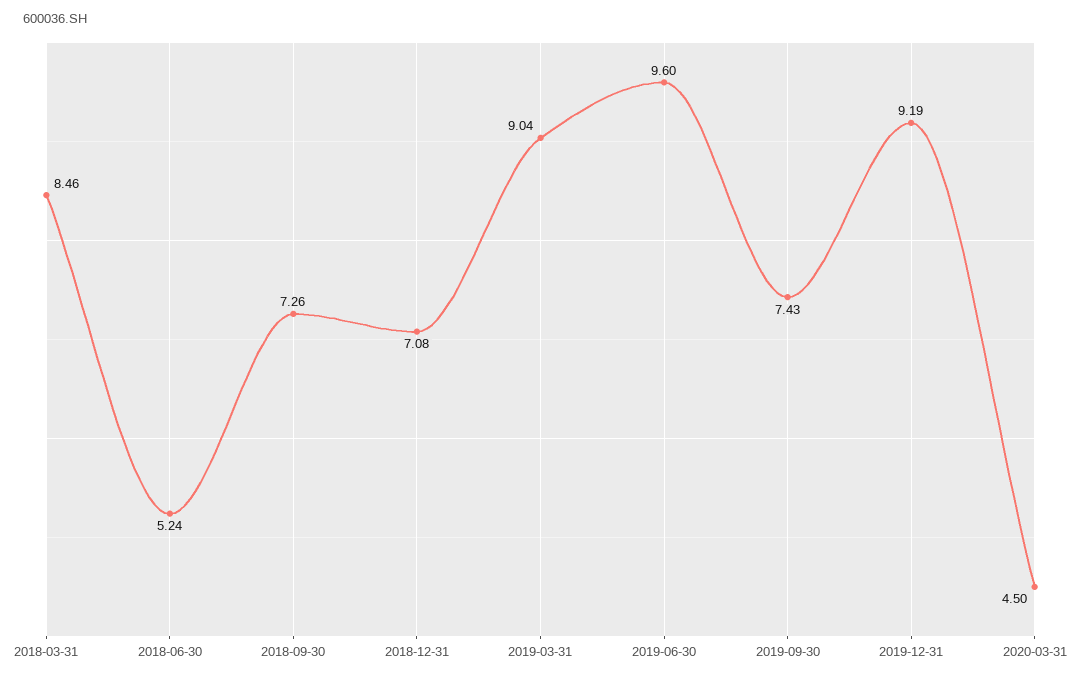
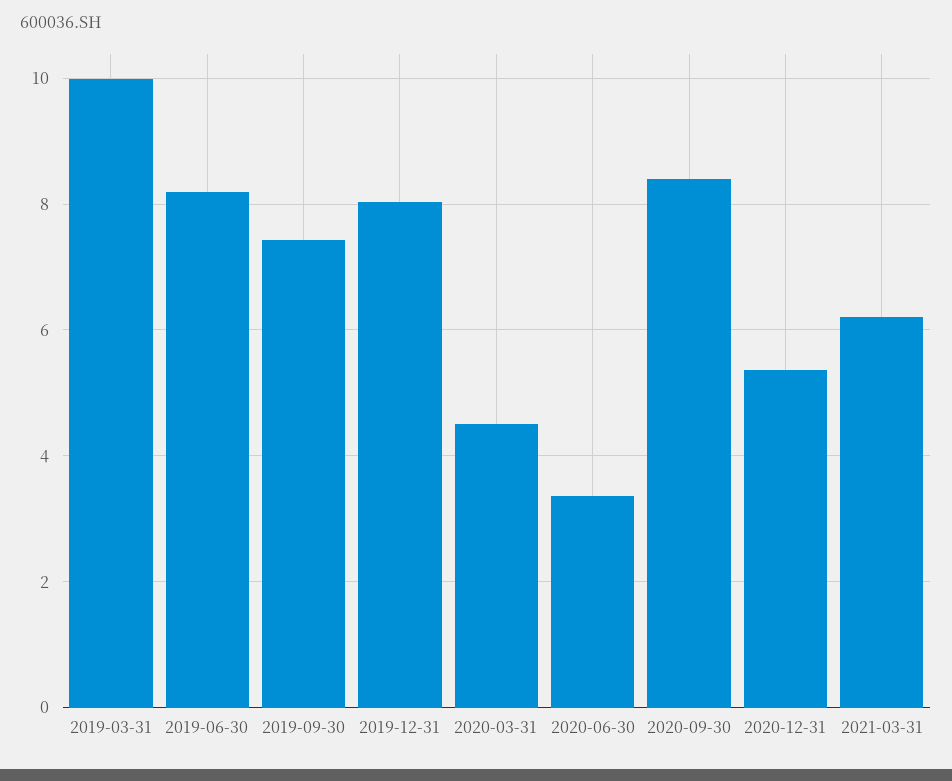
2018-03-31: 8.46 -> none
2018-06-30: 5.24 -> none
2018-09-30: 7.26 -> none
2018-12-31: 7.08 -> none
2019-03-31: 9.04 -> 10
2019-06-30: 9.6 -> 8.2
2019-12-31: 9.19 -> 8
2020-06-30: none -> 3.4
2020-09-30: none -> 8.4
2020-12-31: none -> 5.4
2021-03-31: none -> 6.2

